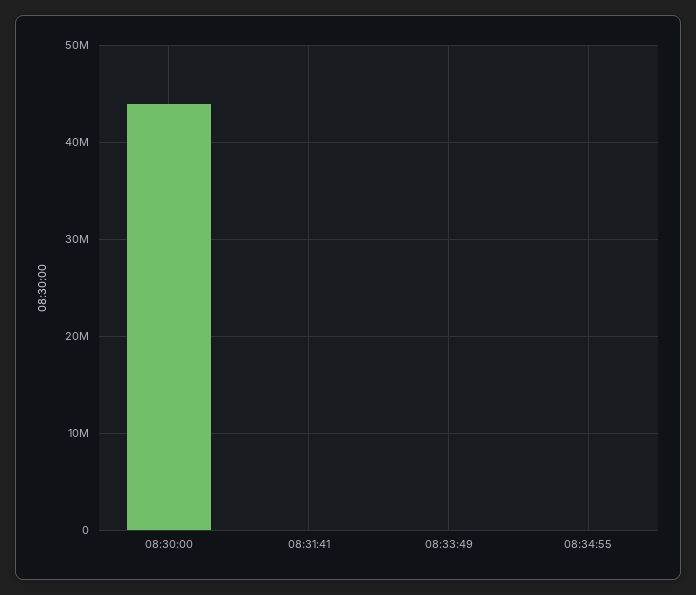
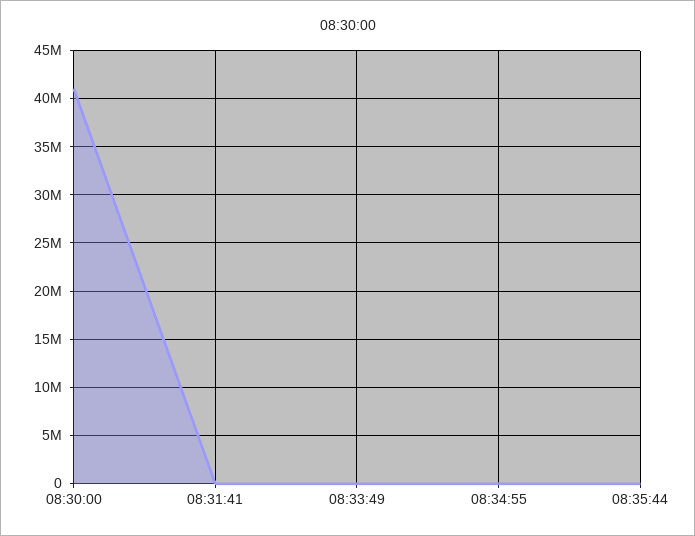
08:30:00: 44000000 -> 41000000
08:35:44: none -> 0

